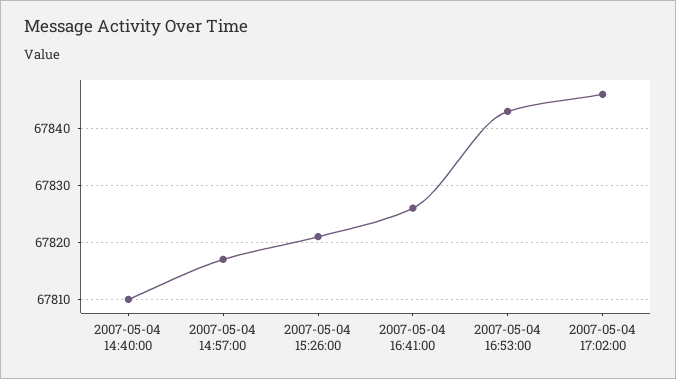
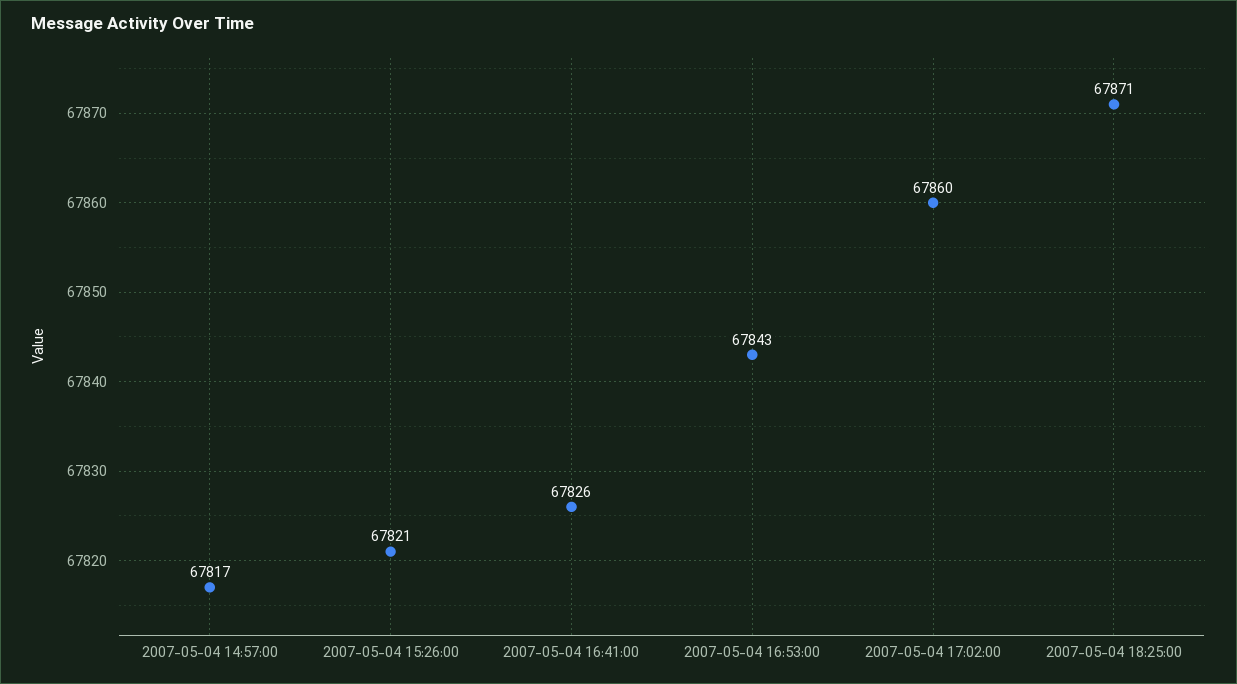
2007-05-04 14:40:00: 67810 -> none
2007-05-04 17:02:00: 67845 -> 67860
2007-05-04 18:25:00: none -> 67871

